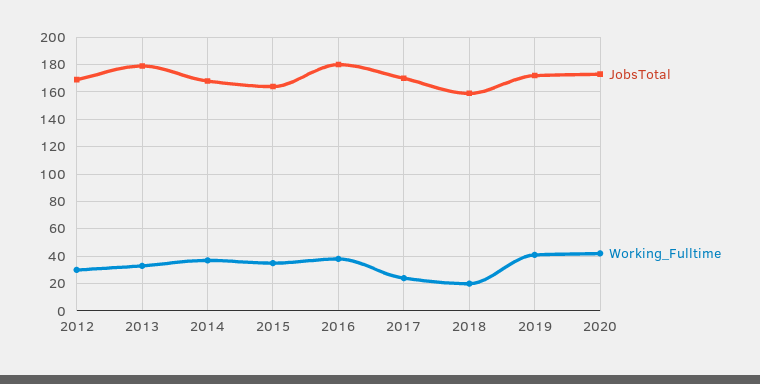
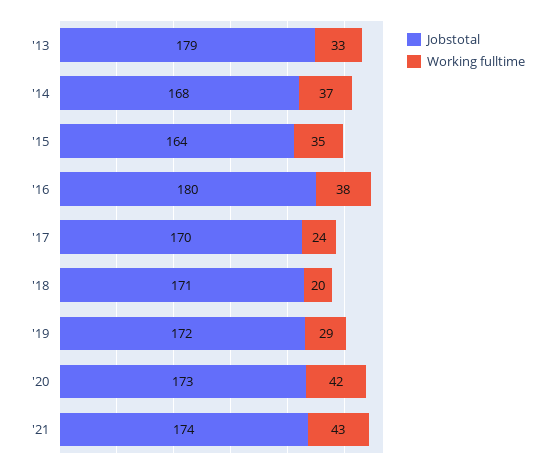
JobsTotal, 2012: 170 -> none
Working_Fulltime, 2012: 30 -> none
JobsTotal, 2018: 160 -> 171
Working_Fulltime, 2019: 40 -> 29
JobsTotal, '21: none -> 174
Working_Fulltime, '21: none -> 43

